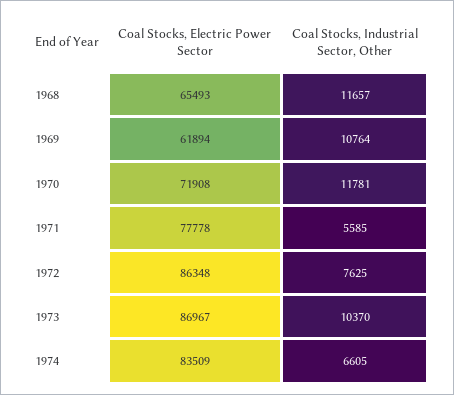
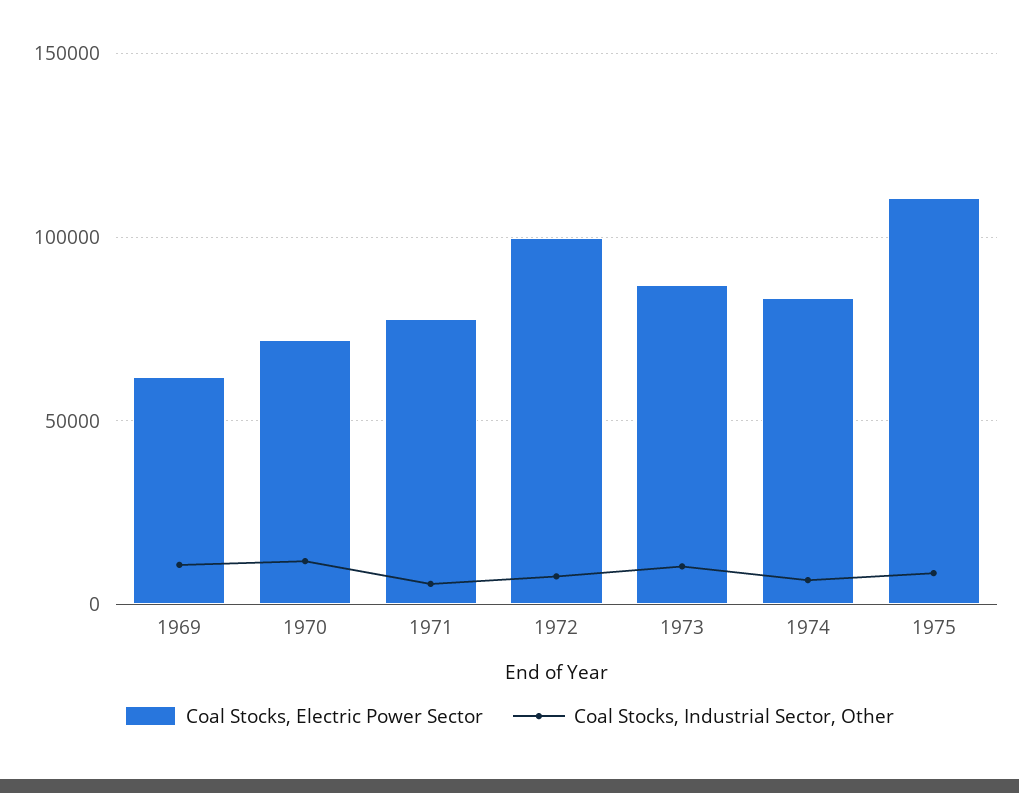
Coal Stocks, Electric Power Sector, 1968: 65493 -> none
Coal Stocks, Industrial Sector, Other, 1968: 11657 -> none
Coal Stocks, Electric Power Sector, 1972: 86348 -> 100000
Coal Stocks, Electric Power Sector, 1975: none -> 110000
Coal Stocks, Industrial Sector, Other, 1975: none -> 10000

